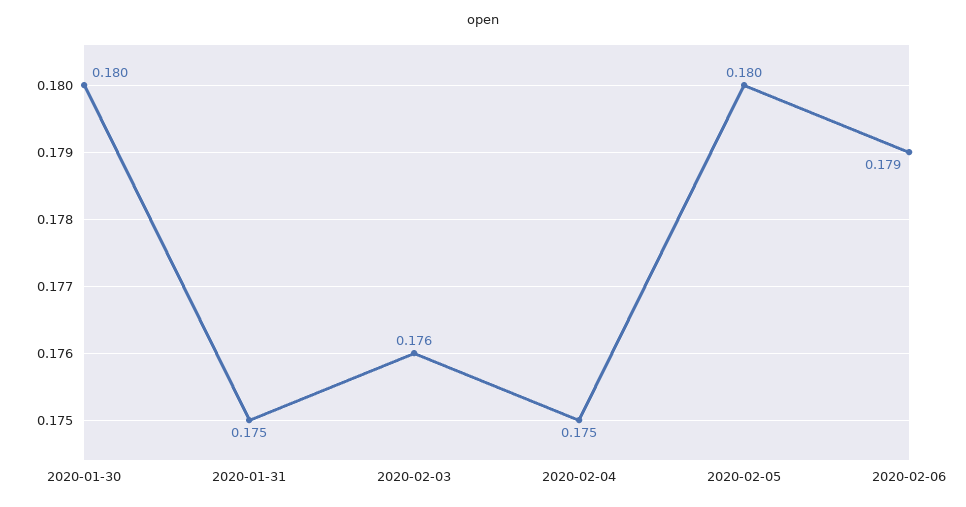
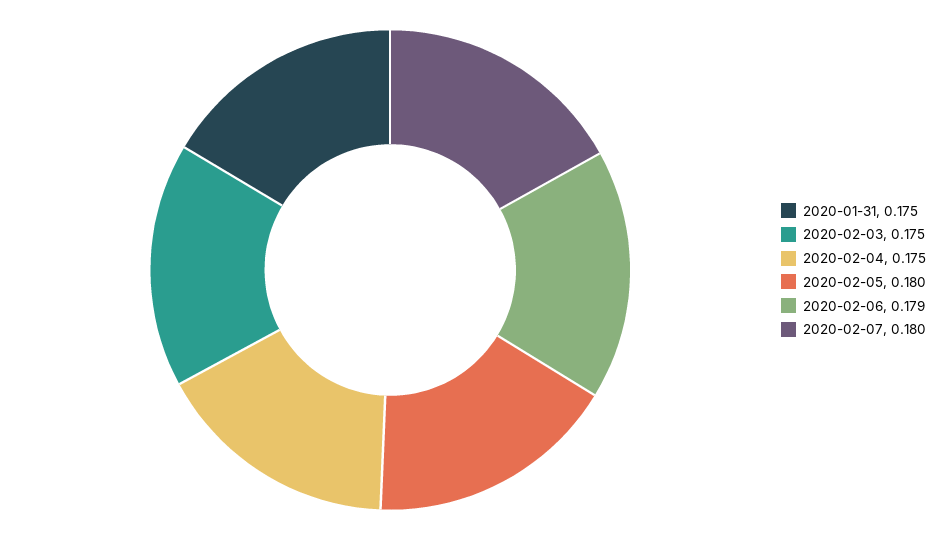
2020-01-30: 0.18 -> none
2020-02-03: 0.176 -> 0.175
2020-02-07: none -> 0.18

